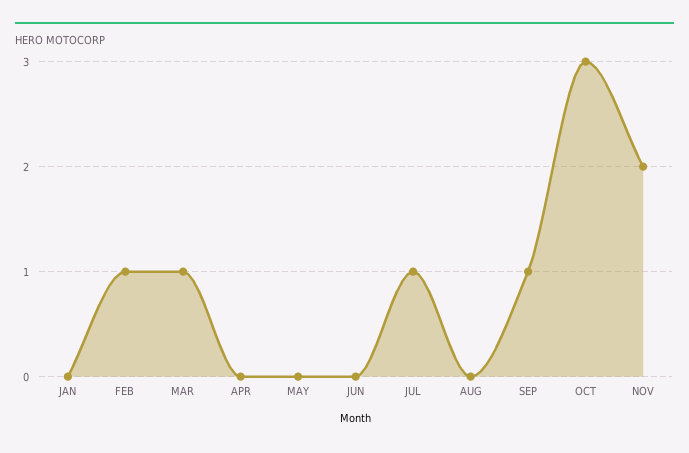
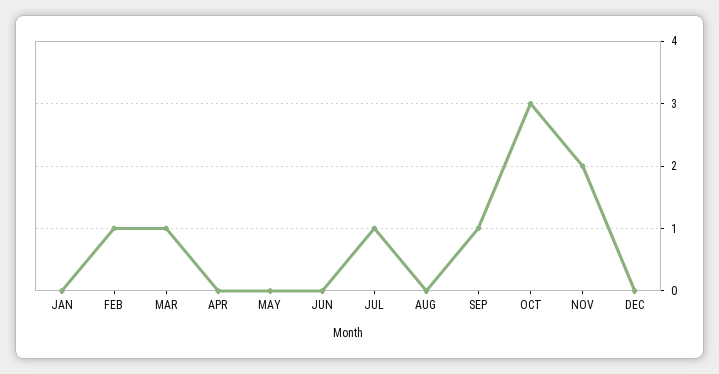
DEC: none -> 0

